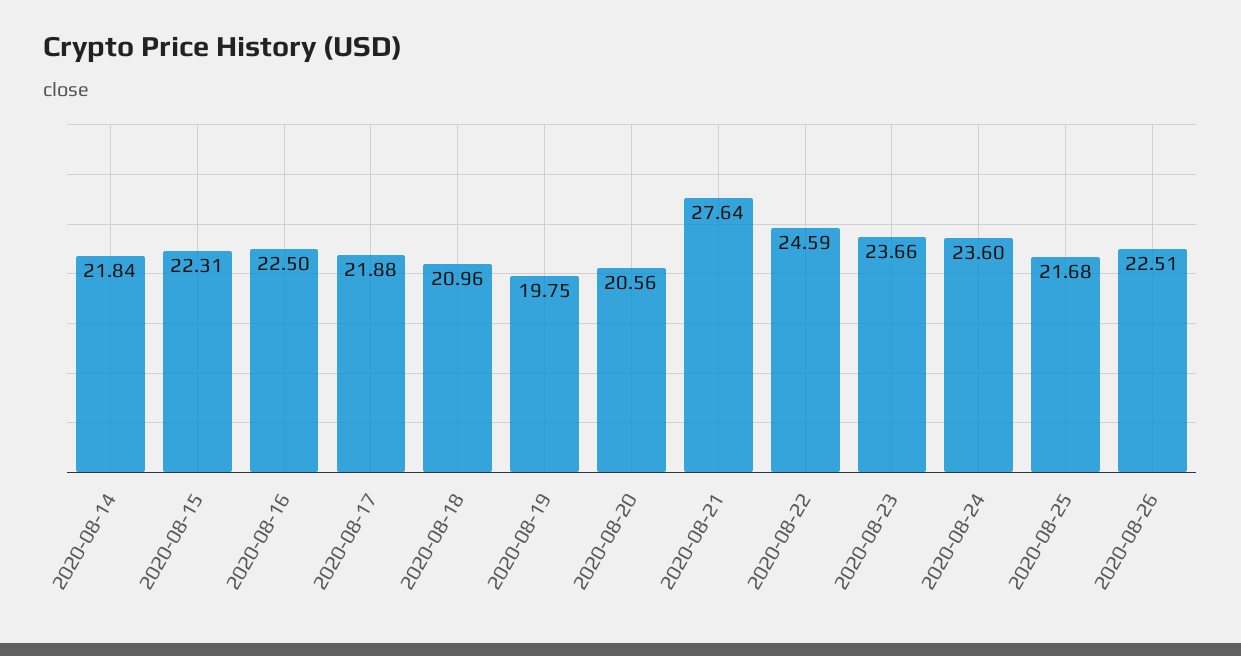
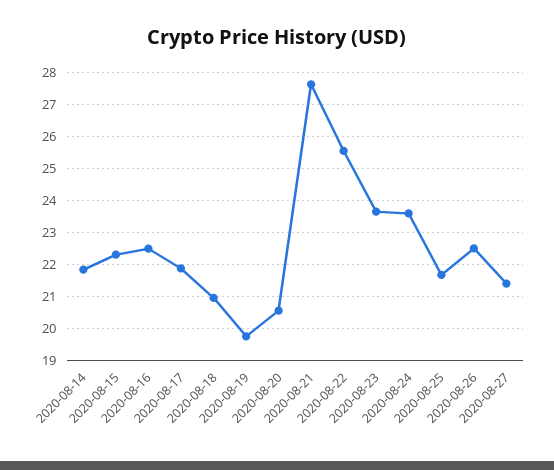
2020-08-22: 24.59 -> 25.6
2020-08-27: none -> 21.4

